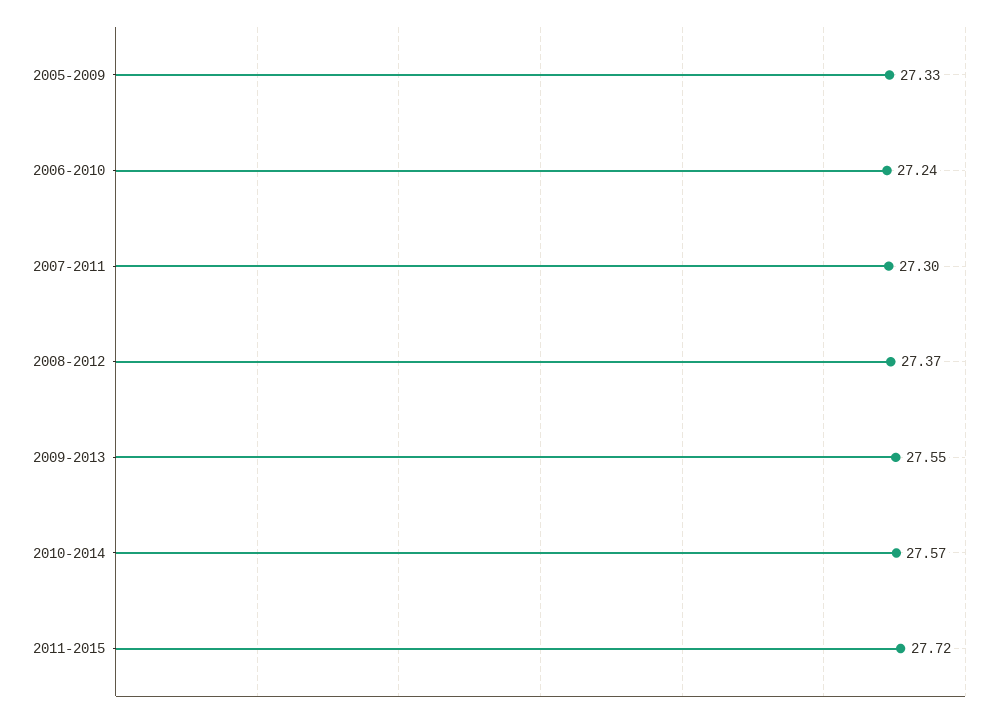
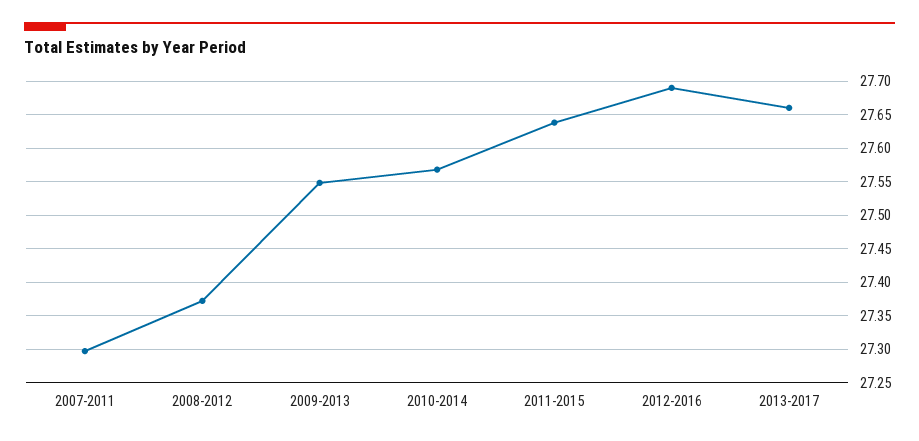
2005-2009: 27.33 -> none
2006-2010: 27.24 -> none
2011-2015: 27.72 -> 27.64
2012-2016: none -> 27.69
2013-2017: none -> 27.66

